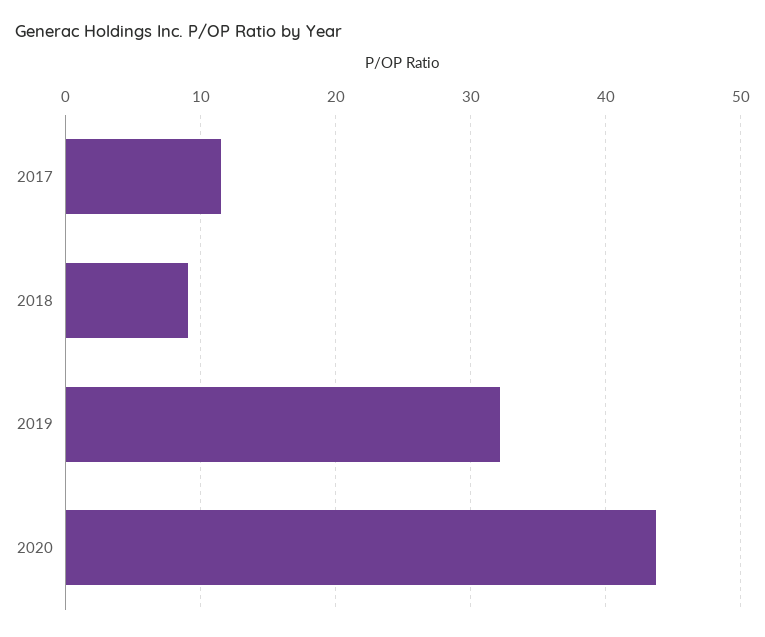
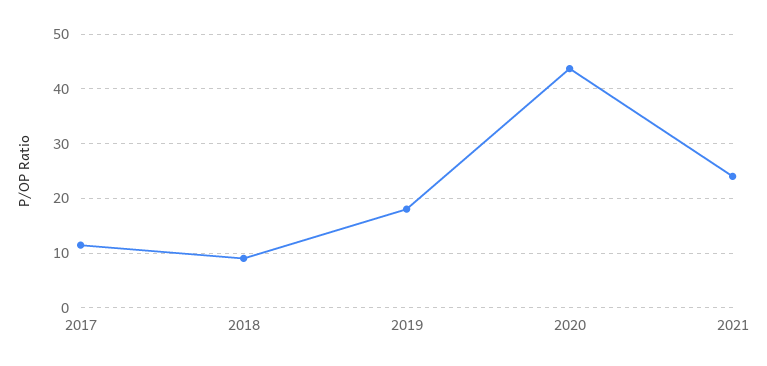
2019: 32 -> 18
2021: none -> 24

